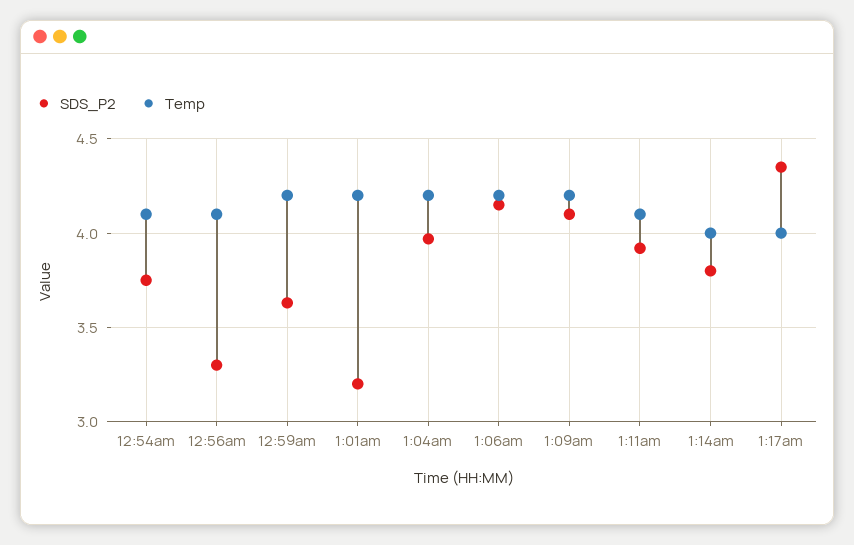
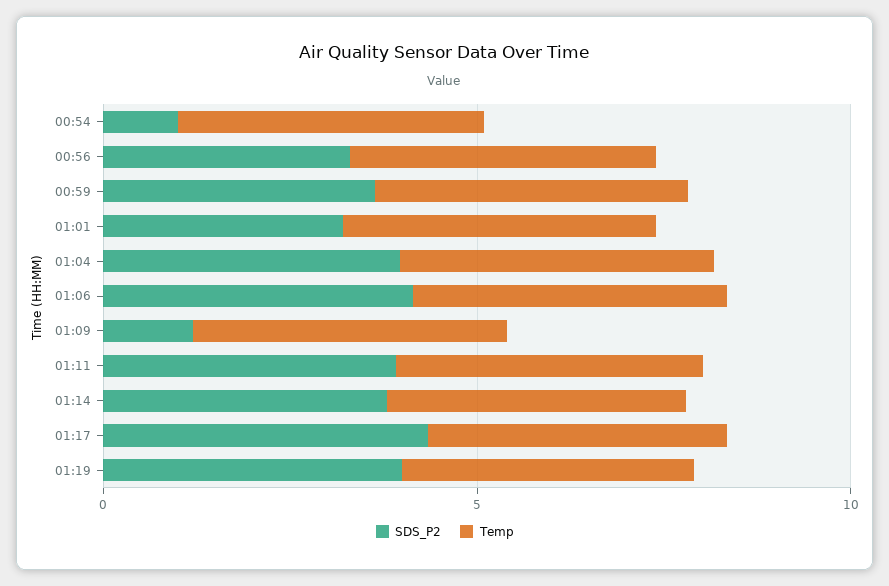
SDS_P2, 12:54am: 3.75 -> 1
SDS_P2, 1:09am: 4.1 -> 1
SDS_P2, 01:19: none -> 4
Temp, 01:19: none -> 4

